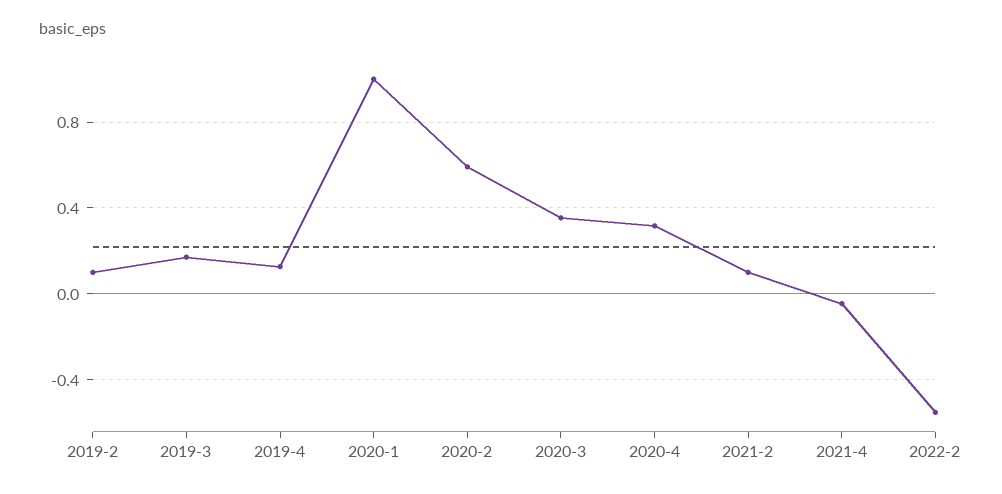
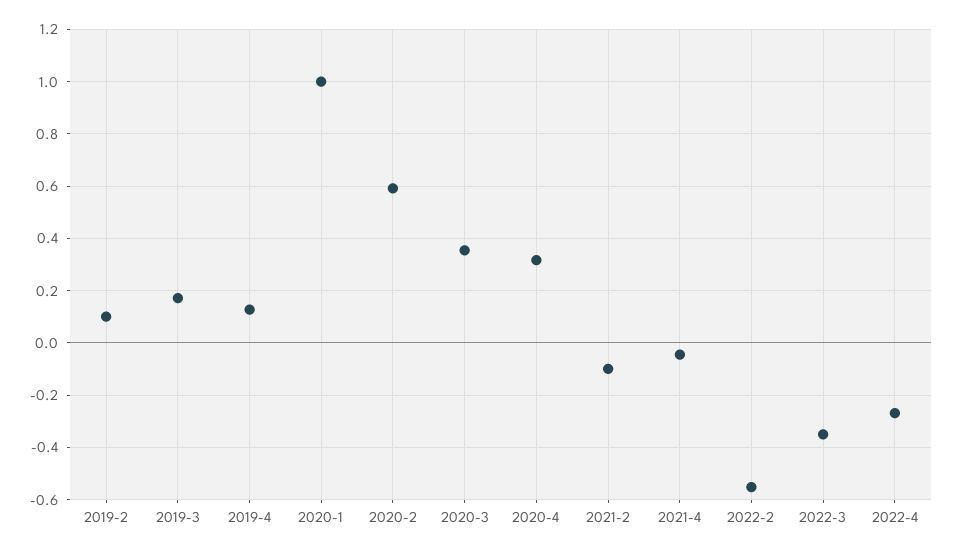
2021-2: 0.1 -> -0.1
2022-3: none -> -0.35
2022-4: none -> -0.275

